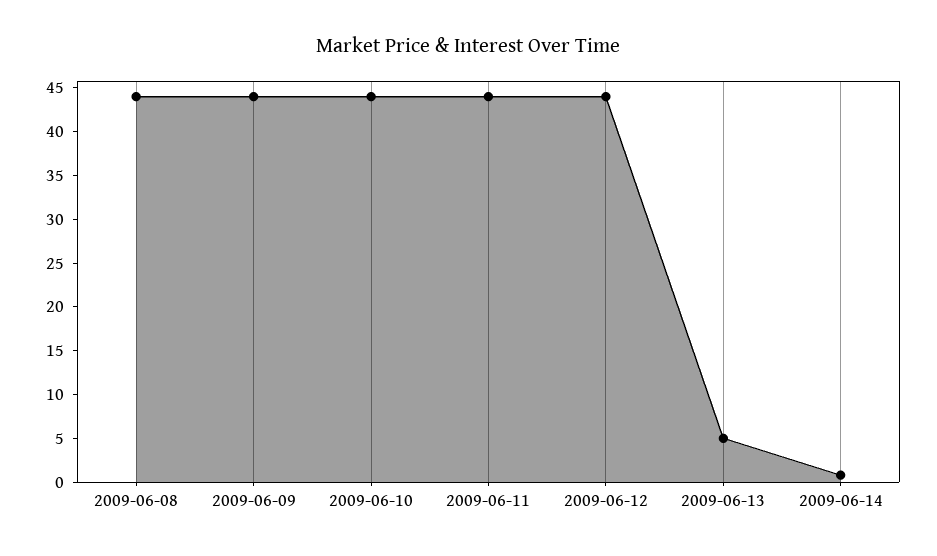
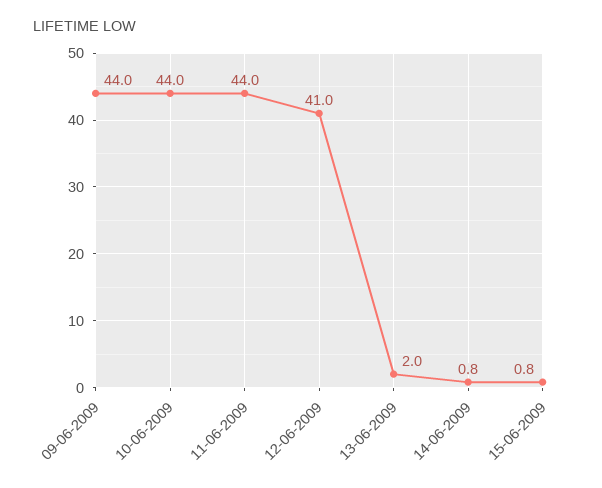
2009-06-08: 44 -> none
2009-06-12: 44 -> 41
2009-06-13: 5 -> 2
15-06-2009: none -> 0.8

